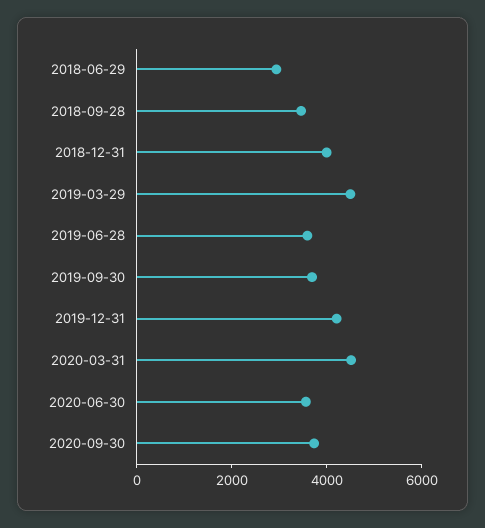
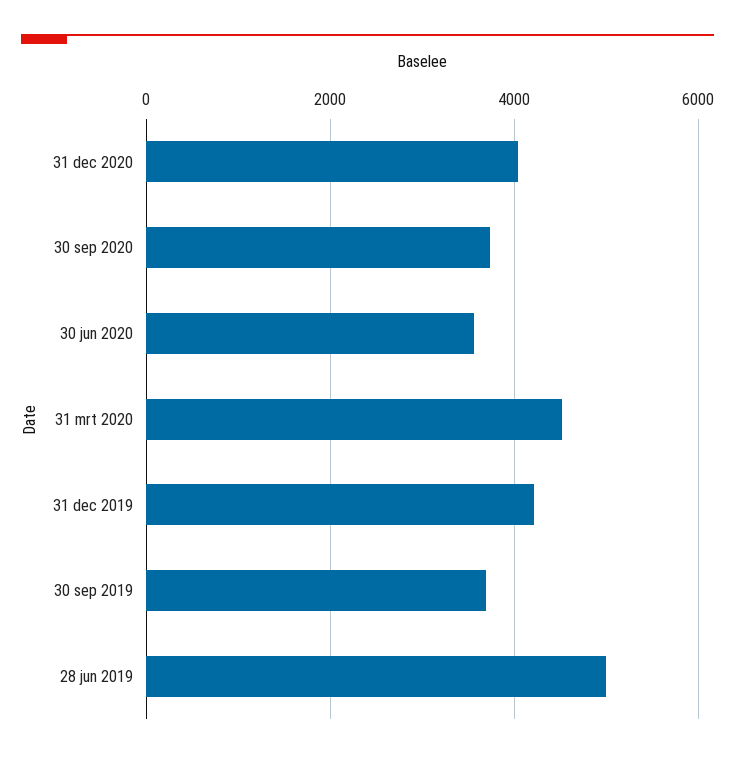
2018-06-29: 3000 -> none
2018-09-28: 3500 -> none
2018-12-31: 4000 -> none
2019-03-29: 4500 -> none
2019-06-28: 3500 -> 5000
31 dec 2020: none -> 4000

